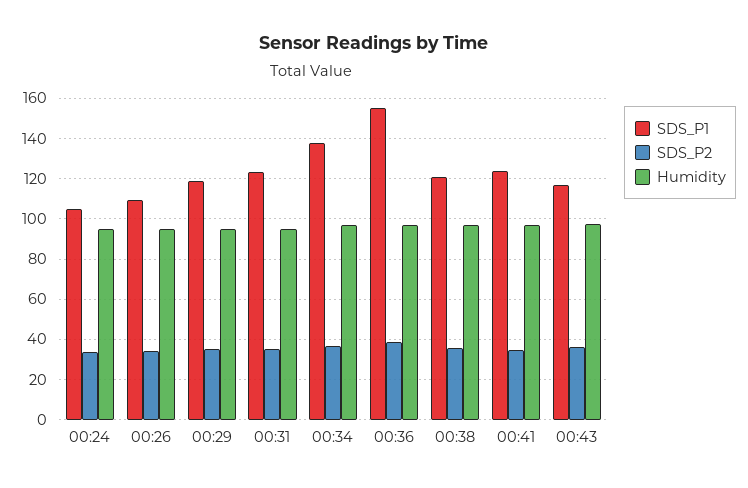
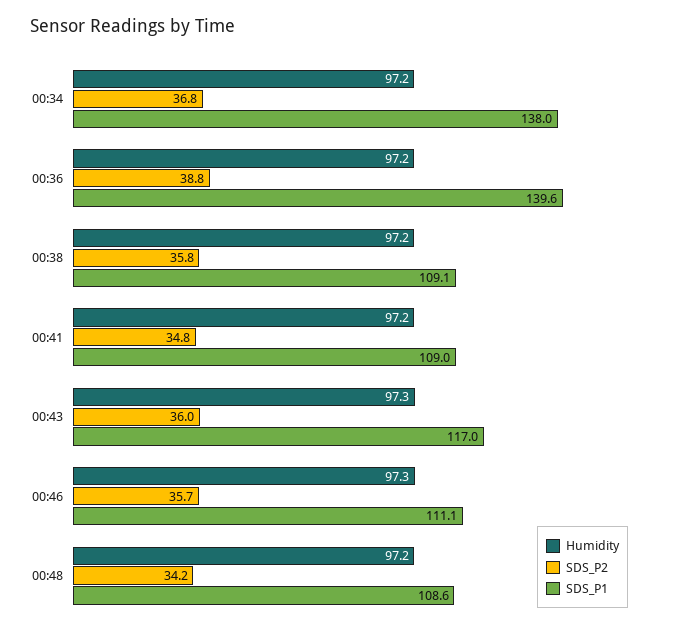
SDS_P1, 00:24: 105 -> none
SDS_P2, 00:24: 35 -> none
Humidity, 00:24: 95 -> none
SDS_P1, 00:26: 110 -> none
SDS_P2, 00:26: 35 -> none
Humidity, 00:26: 95 -> none
SDS_P1, 00:29: 120 -> none
SDS_P2, 00:29: 35 -> none
Humidity, 00:29: 95 -> none
SDS_P1, 00:31: 125 -> none
SDS_P2, 00:31: 35 -> none
Humidity, 00:31: 95 -> none
SDS_P1, 00:36: 155 -> 139.6
SDS_P1, 00:38: 120 -> 109.1
SDS_P1, 00:41: 125 -> 109
Humidity, 00:46: none -> 97.3
SDS_P2, 00:46: none -> 35.7
SDS_P1, 00:46: none -> 111.1
Humidity, 00:48: none -> 97.2
SDS_P2, 00:48: none -> 34.2
SDS_P1, 00:48: none -> 108.6

